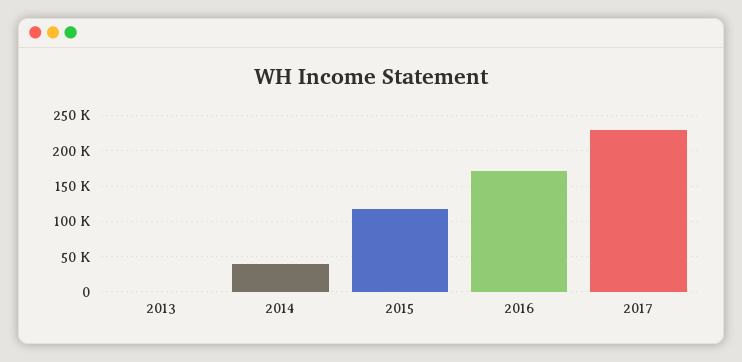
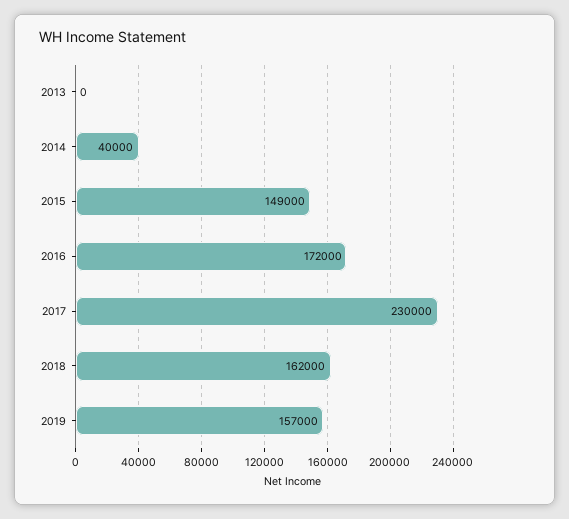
2015: 120000 -> 149000
2018: none -> 162000
2019: none -> 157000

